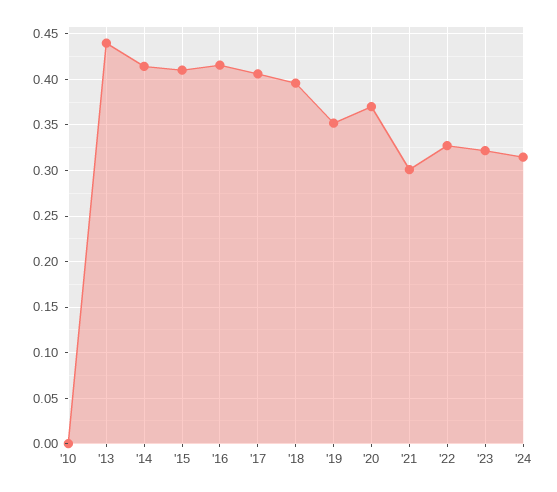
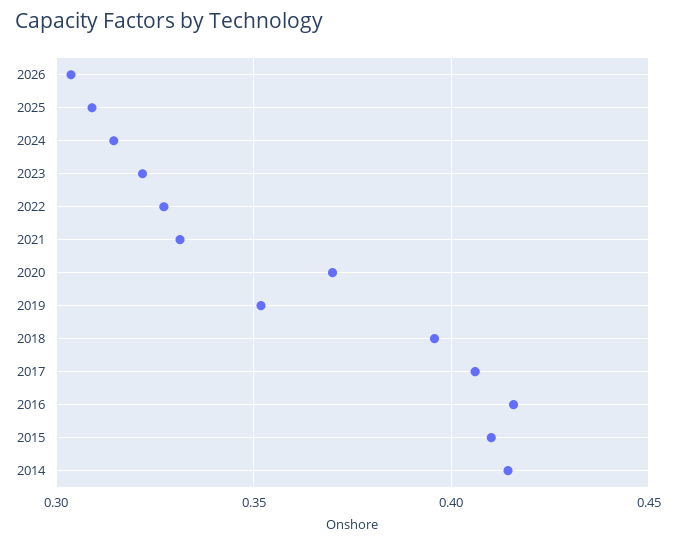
'10: 0 -> none
'13: 0.44 -> none
'21: 0.3 -> 0.33
2026: none -> 0.305
2025: none -> 0.31

